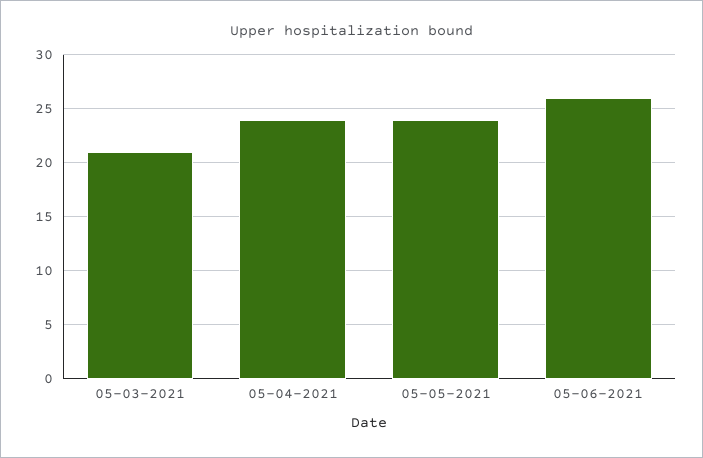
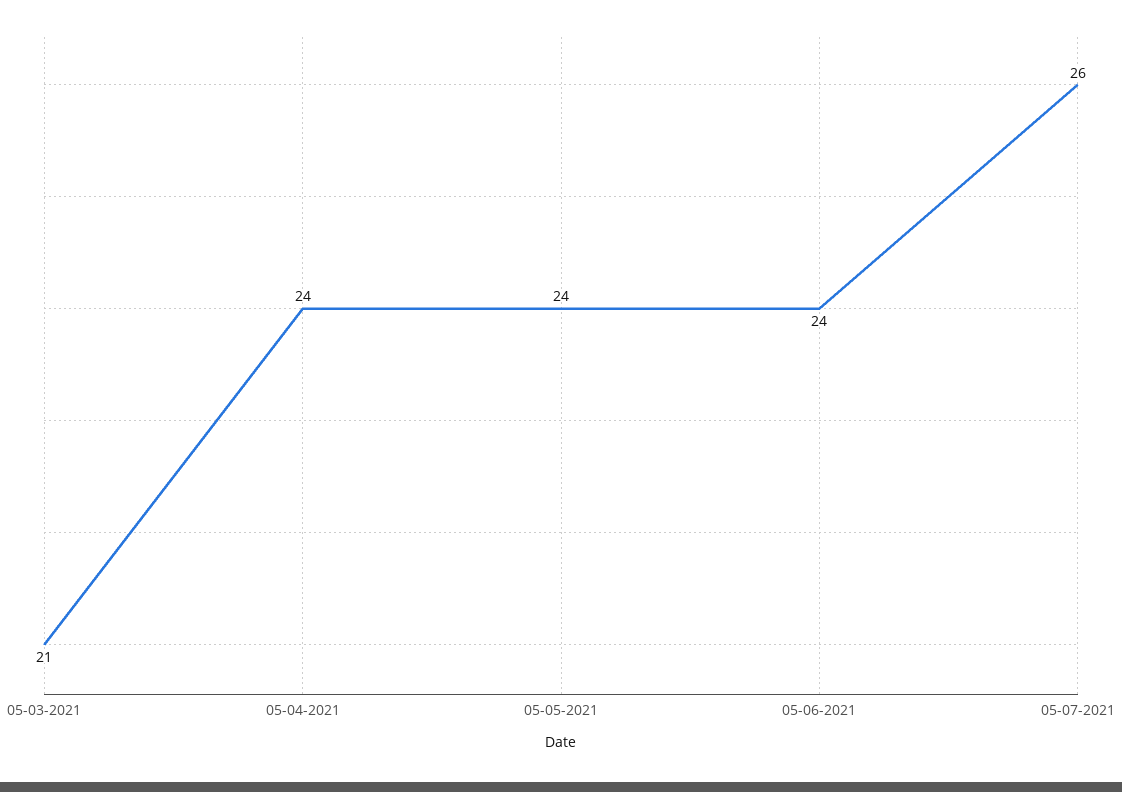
05-06-2021: 26 -> 24
05-07-2021: none -> 26

